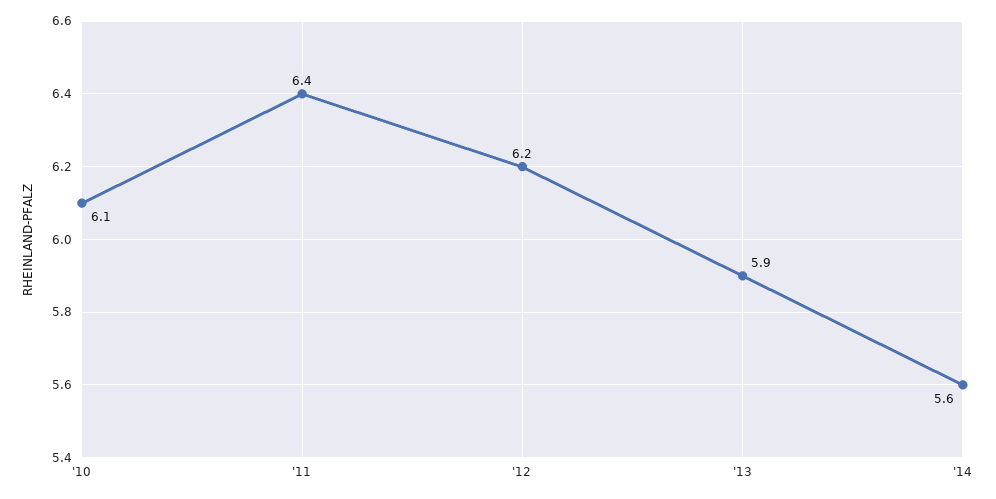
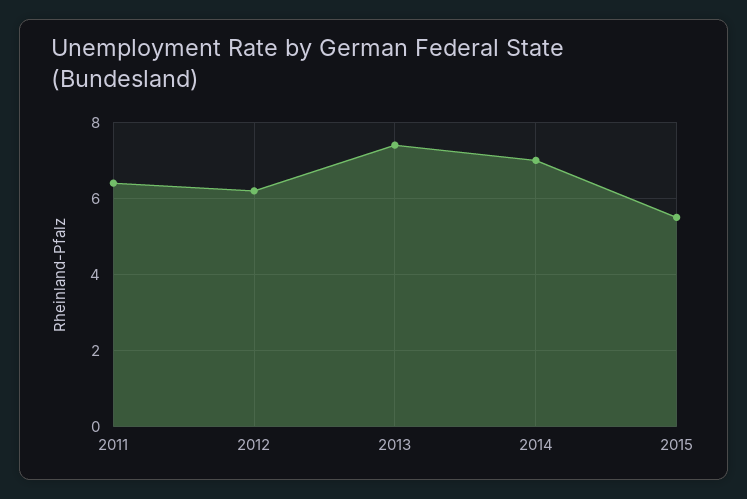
'10: 6.1 -> none
'13: 5.9 -> 7.5
'14: 5.6 -> 7
2015: none -> 5.5

